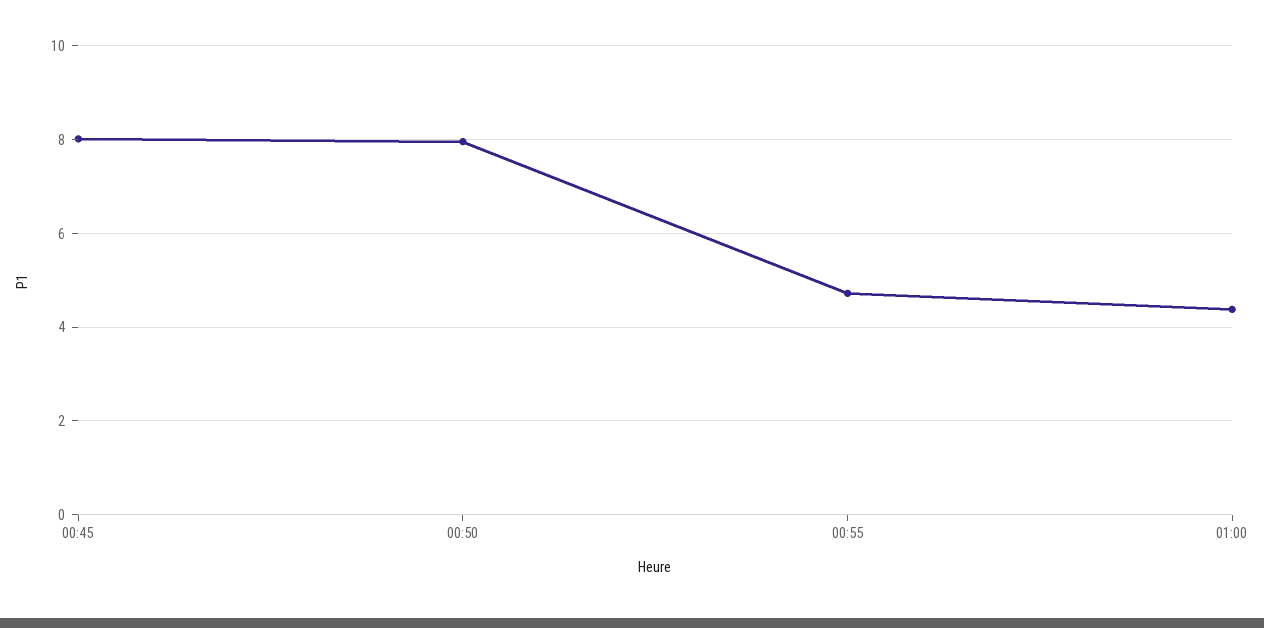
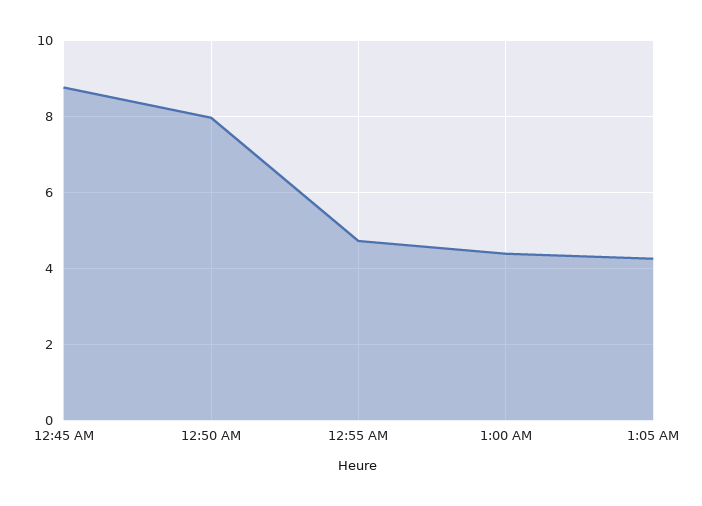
00:45: 8 -> 8.8
1:05 AM: none -> 4.2

